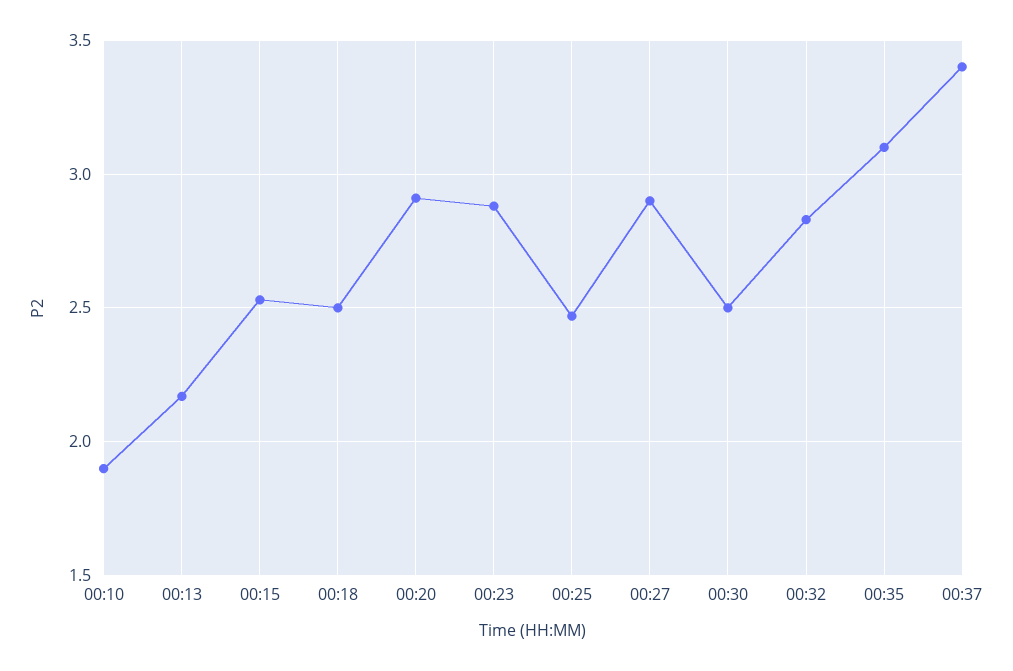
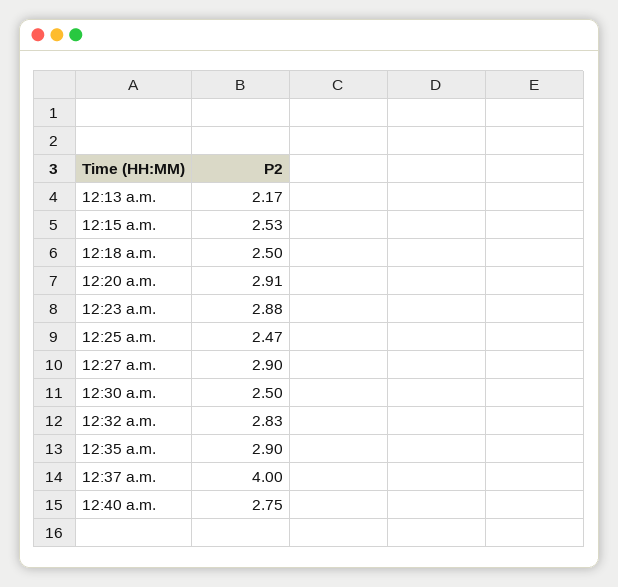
00:10: 1.9 -> none
00:35: 3.1 -> 2.9
00:37: 3.4 -> 4
12:40 a.m.: none -> 2.75

